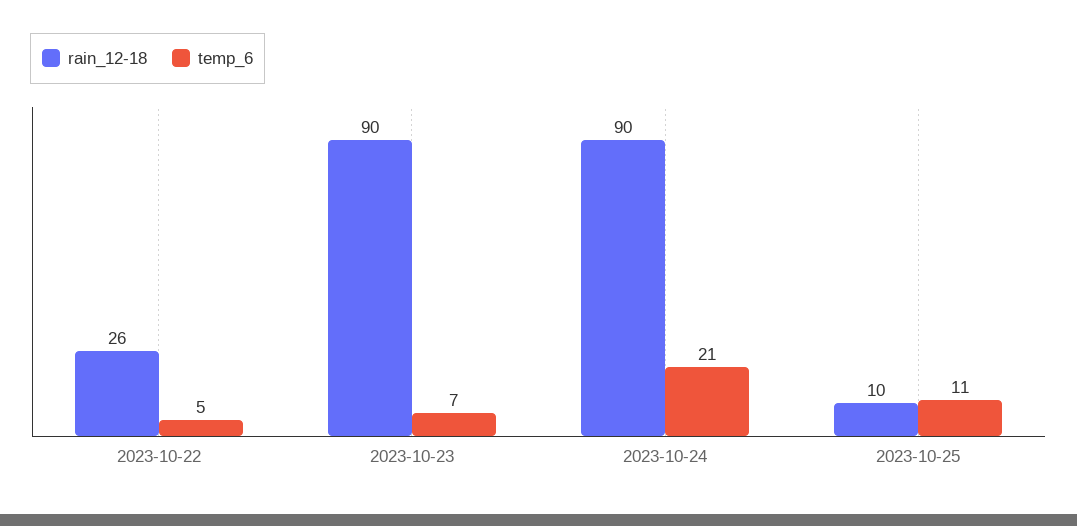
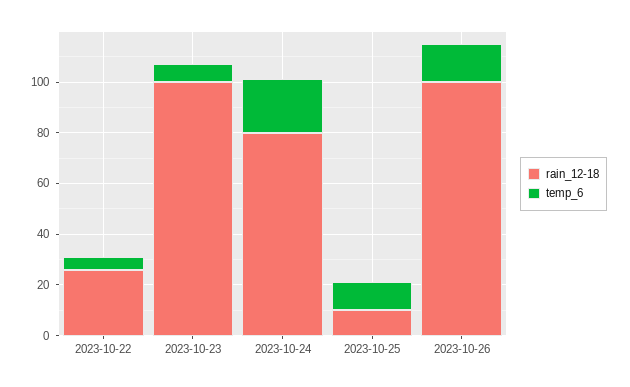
rain_12-18, 2023-10-23: 90 -> 100
rain_12-18, 2023-10-24: 90 -> 80
rain_12-18, 2023-10-26: none -> 100
temp_6, 2023-10-26: none -> 15

